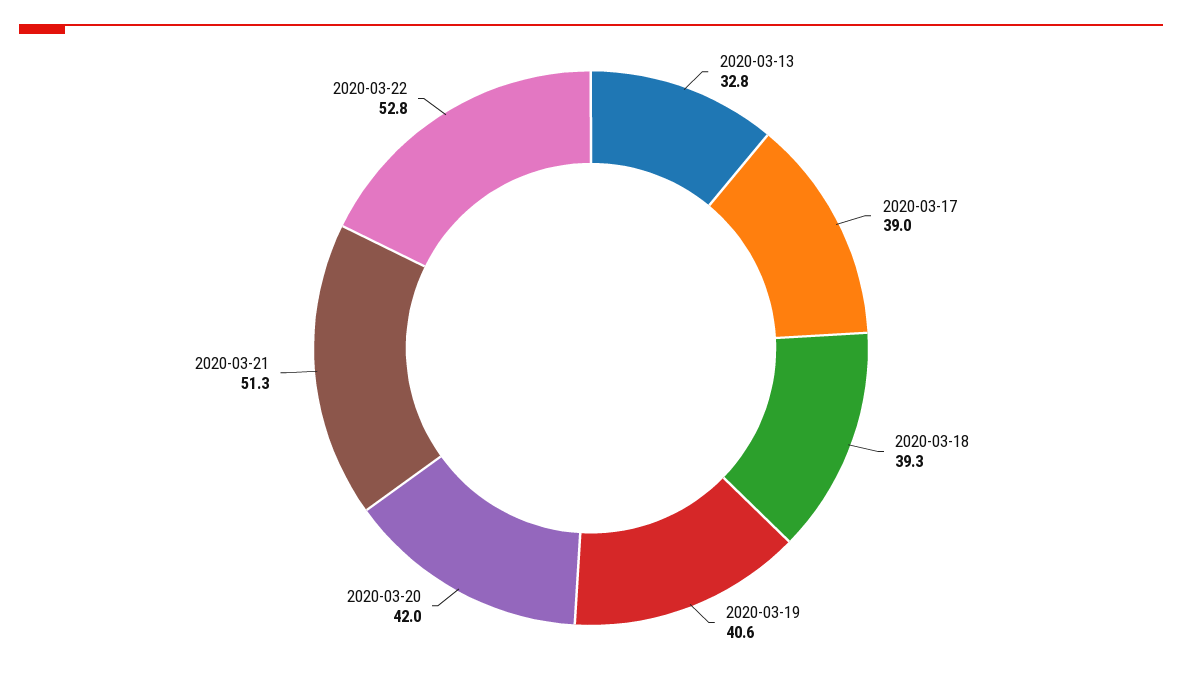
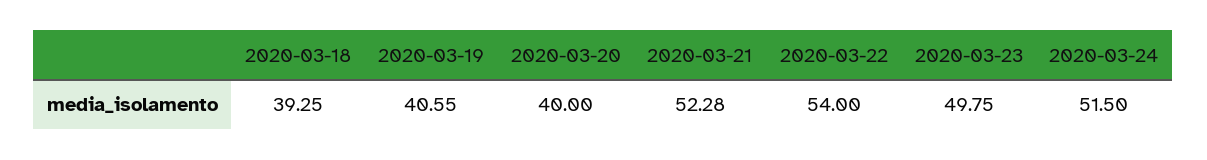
2020-03-13: 32.8 -> none
2020-03-17: 39 -> none
2020-03-20: 42 -> 40
2020-03-21: 51.3 -> 52.28
2020-03-22: 52.8 -> 54
2020-03-23: none -> 49.75
2020-03-24: none -> 51.5

